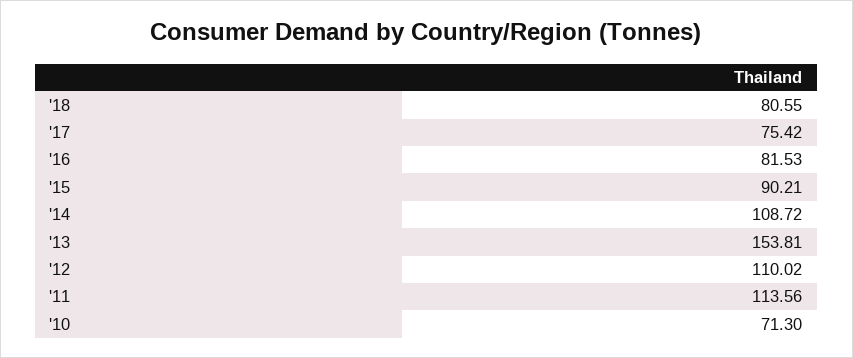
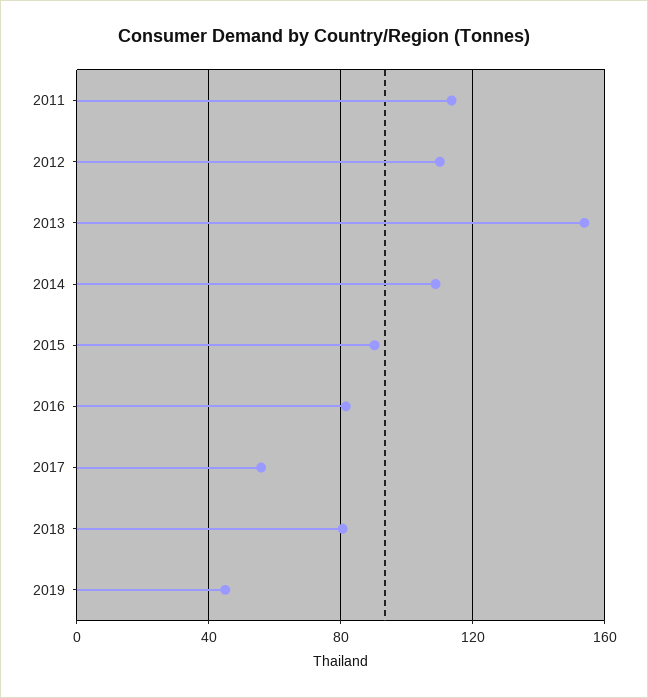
'17: 75.42 -> 55
'10: 71.3 -> none
2019: none -> 45

